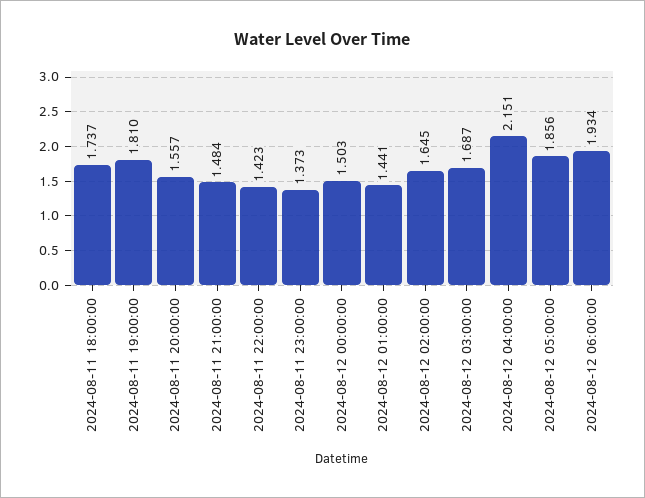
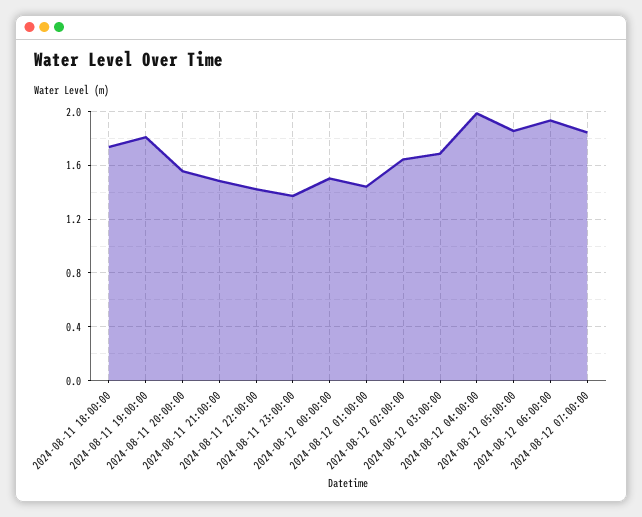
2024-08-12 04:00:00: 2.151 -> 2
2024-08-12 07:00:00: none -> 1.85

